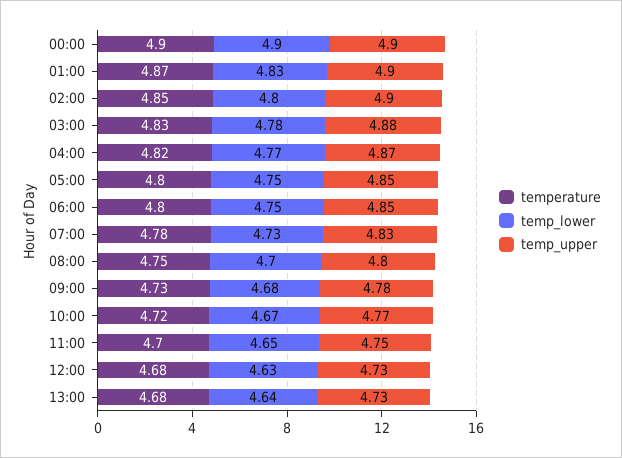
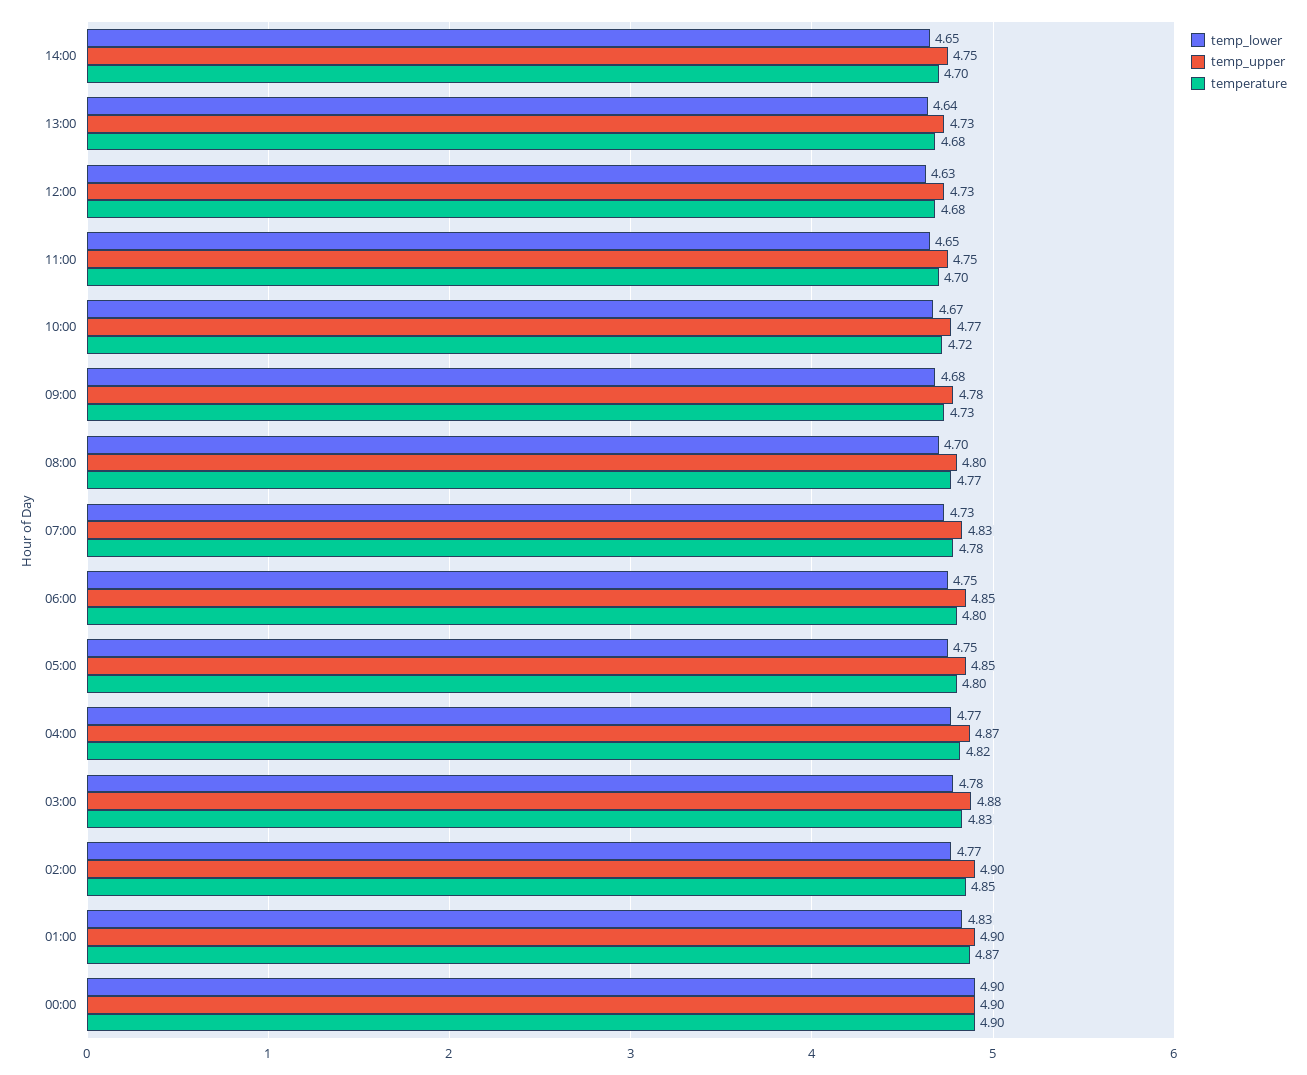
temp_lower, 02:00: 4.8 -> 4.77
temperature, 08:00: 4.75 -> 4.77
temp_lower, 14:00: none -> 4.65
temp_upper, 14:00: none -> 4.75
temperature, 14:00: none -> 4.7

